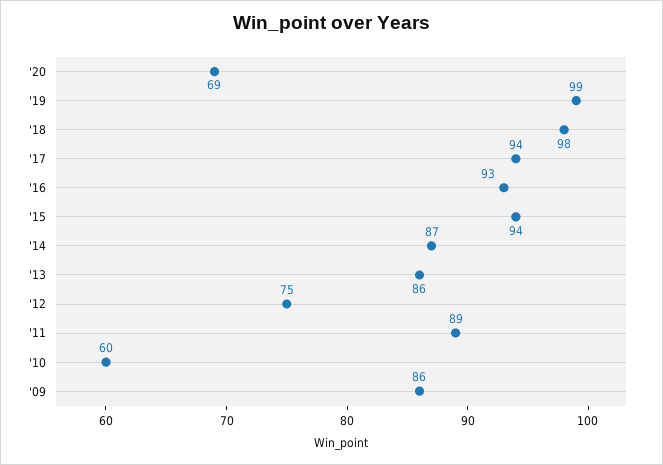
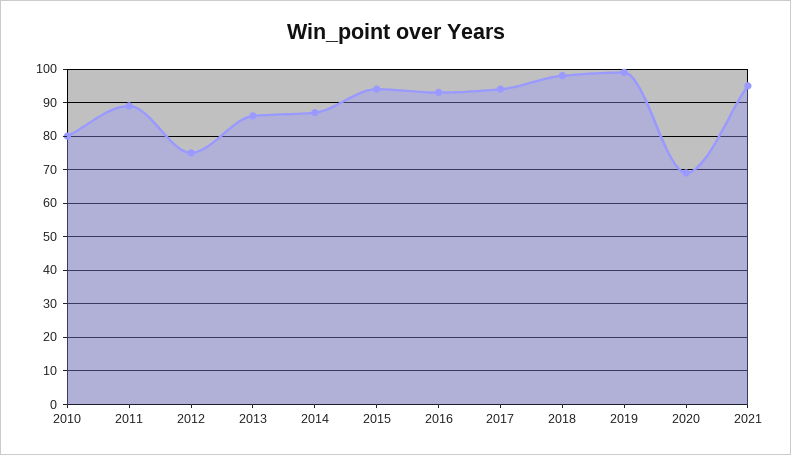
'10: 60 -> 80
'09: 86 -> none
2021: none -> 95

